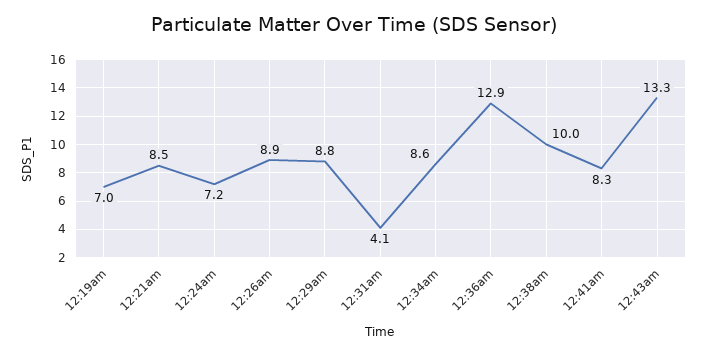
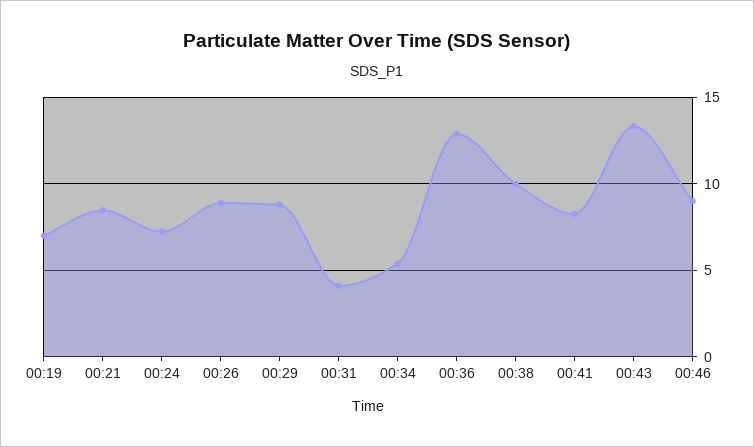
12:34am: 8.6 -> 5.5
00:46: none -> 9

